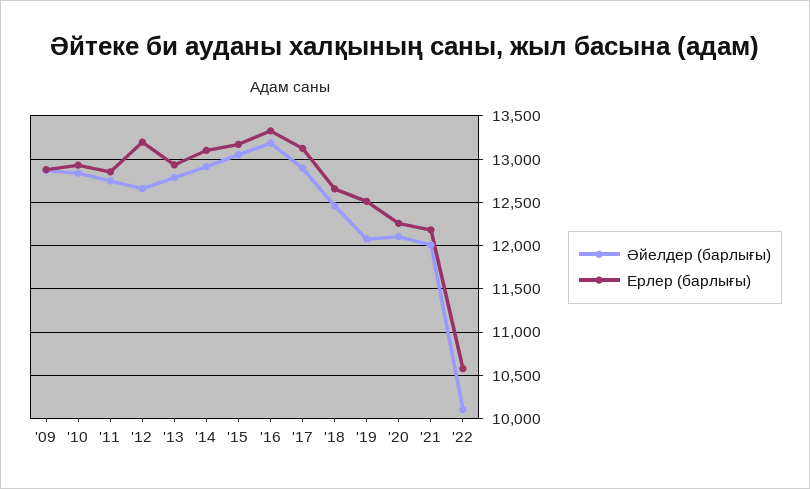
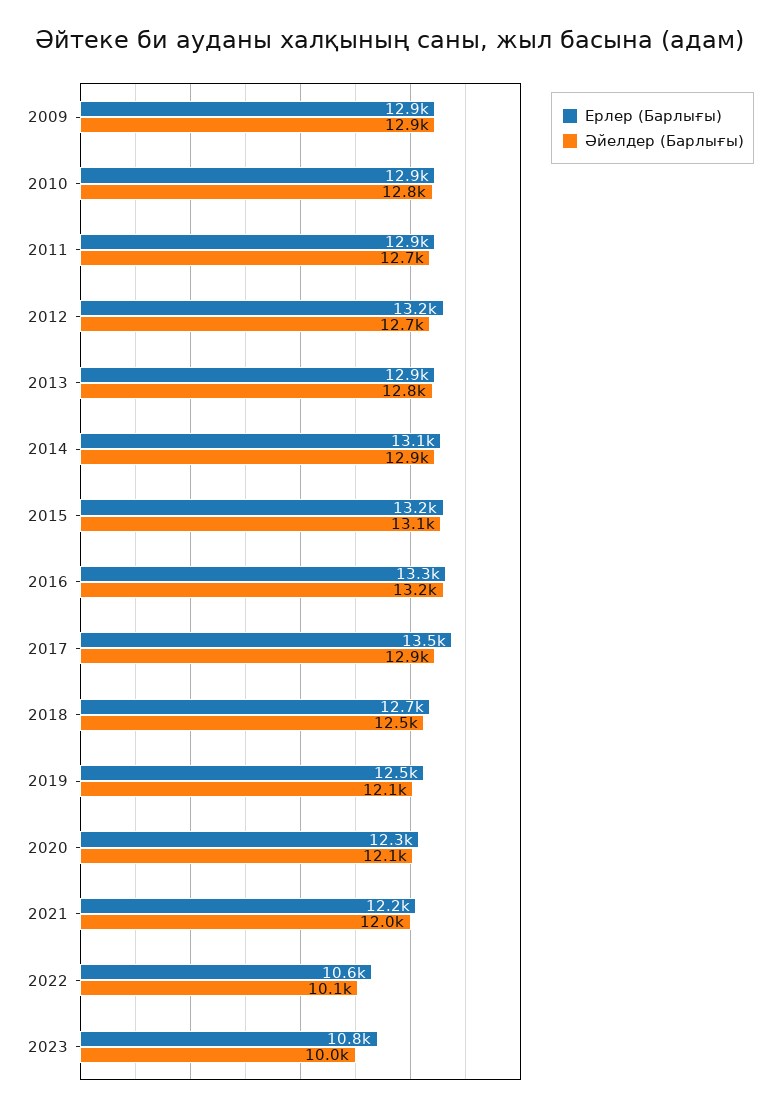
Ерлер (барлығы), '17: 13100 -> 13500
Ерлер (барлығы), 2023: none -> 10800
Әйелдер (барлығы), 2023: none -> 10000

